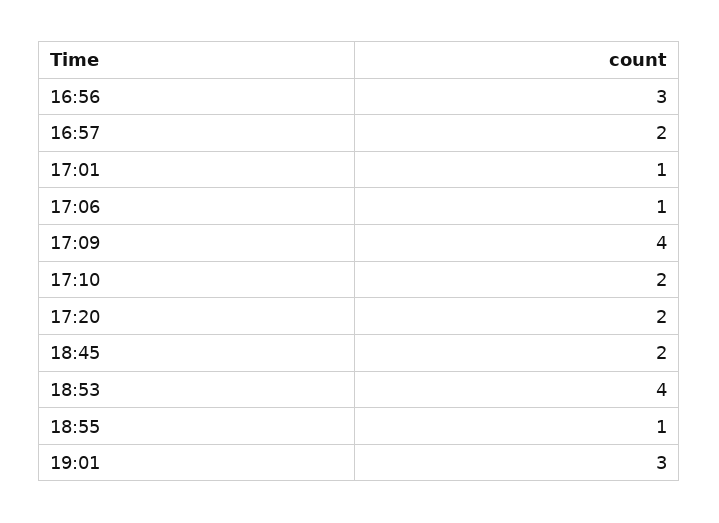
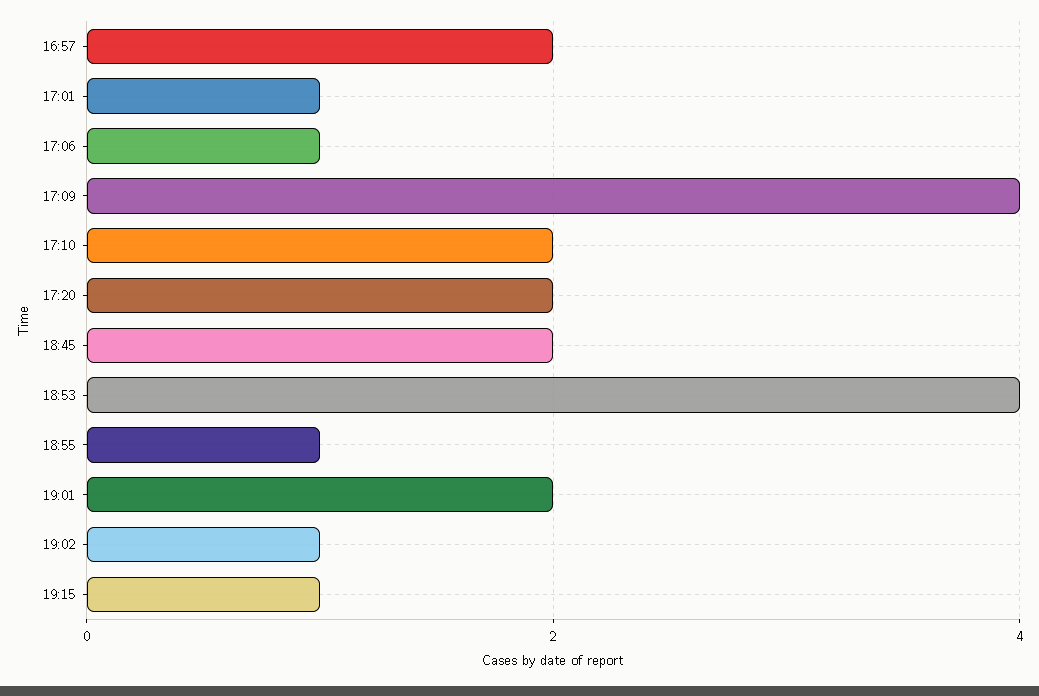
16:56: 3 -> none
19:01: 3 -> 2
19:02: none -> 1
19:15: none -> 1

